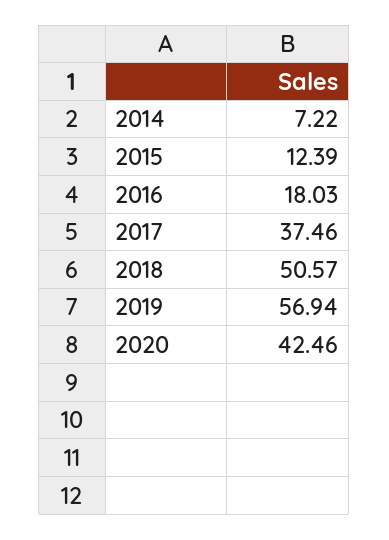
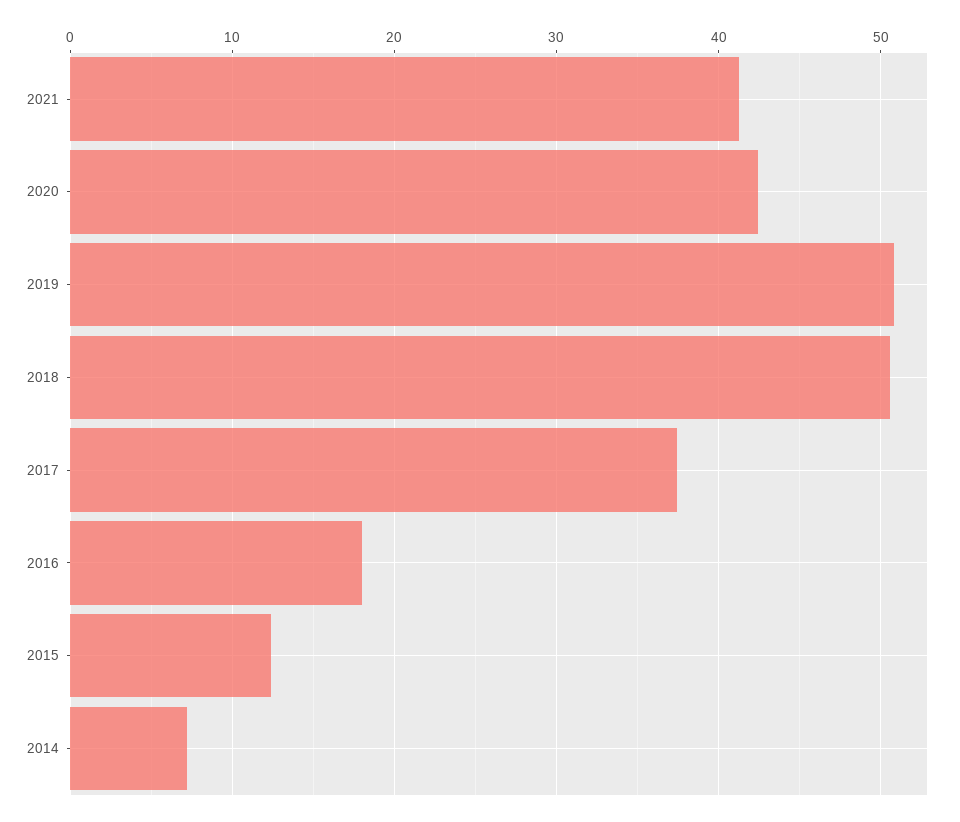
2019: 56.94 -> 51
2021: none -> 41

